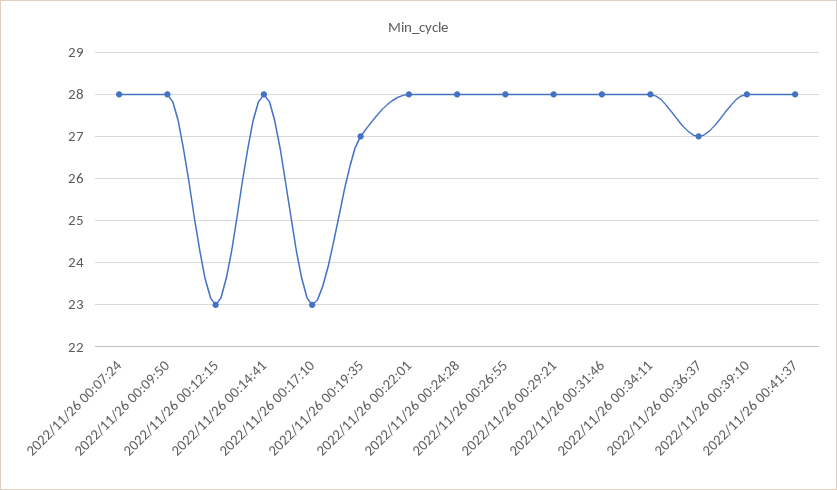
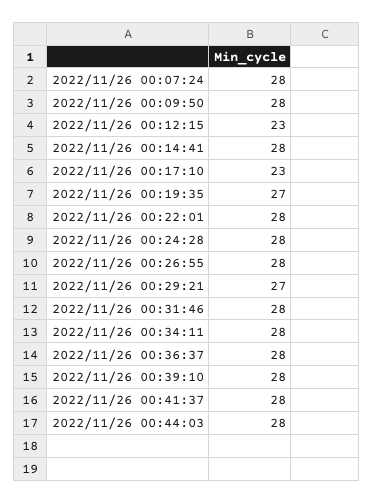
2022/11/26 00:29:21: 28 -> 27
2022/11/26 00:36:37: 27 -> 28
2022/11/26 00:44:03: none -> 28

